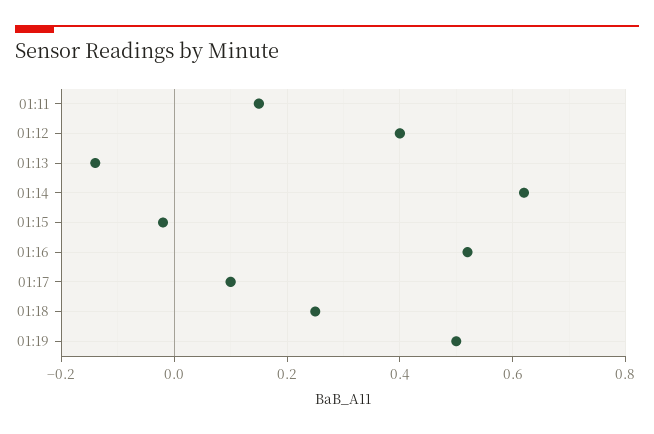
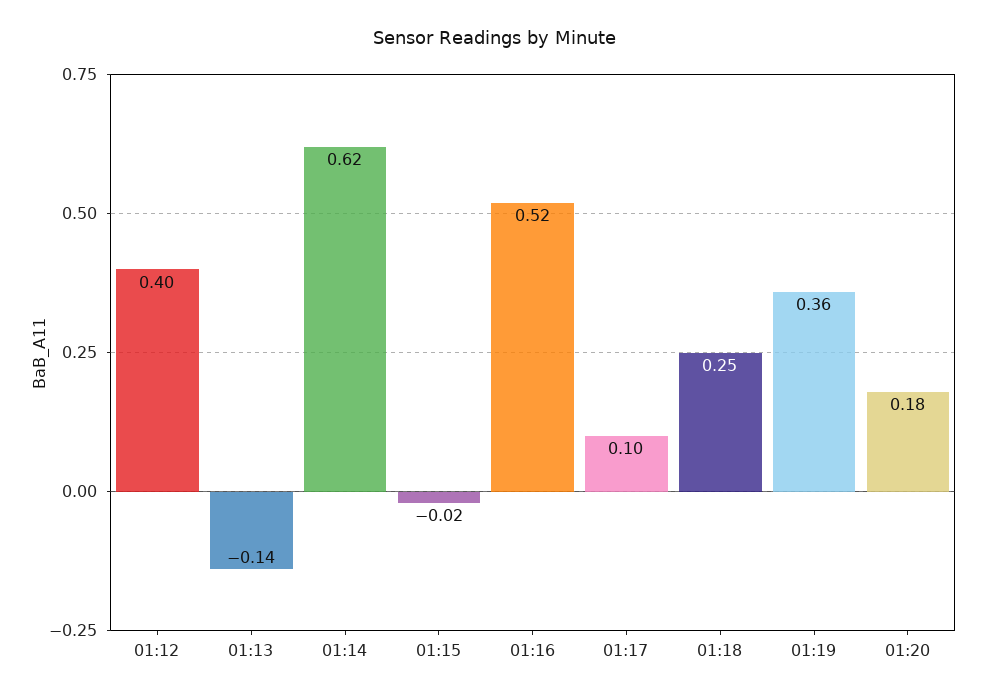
01:11: 0.15 -> none
01:19: 0.5 -> 0.36
01:20: none -> 0.18

